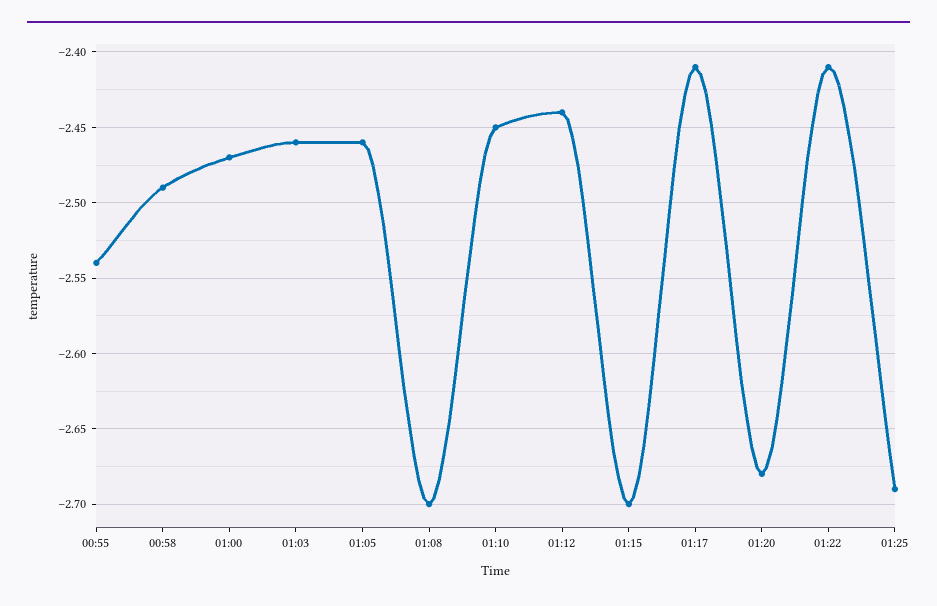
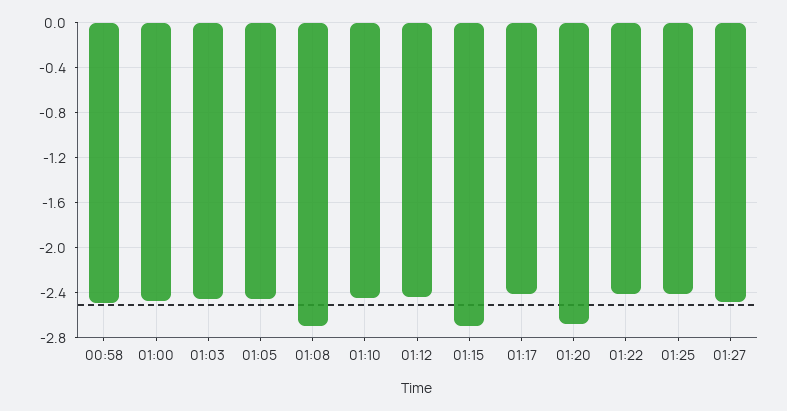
00:55: -2.54 -> none
01:25: -2.69 -> -2.4
01:27: none -> -2.5

